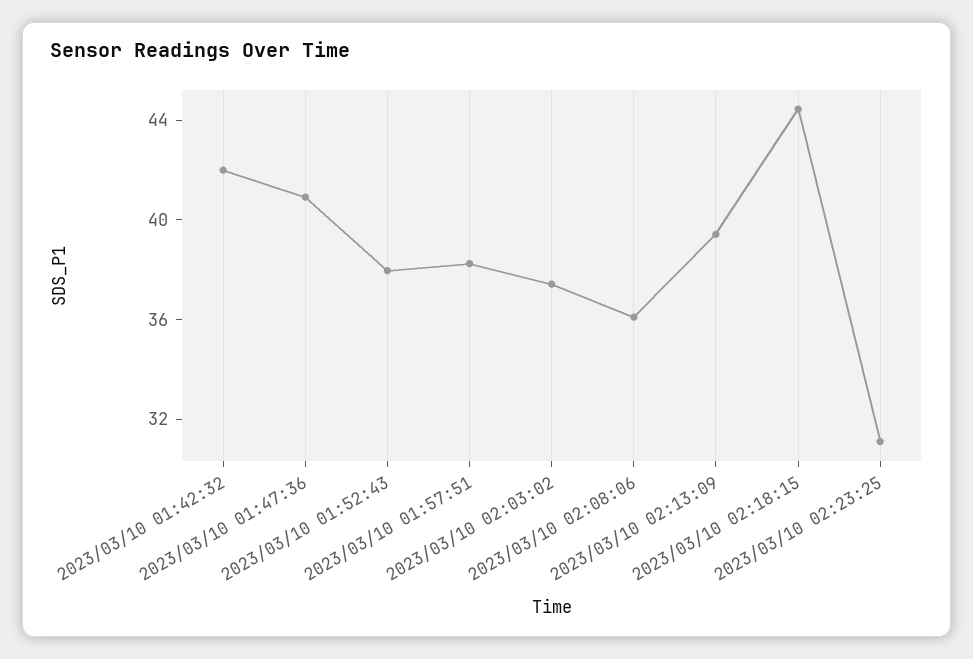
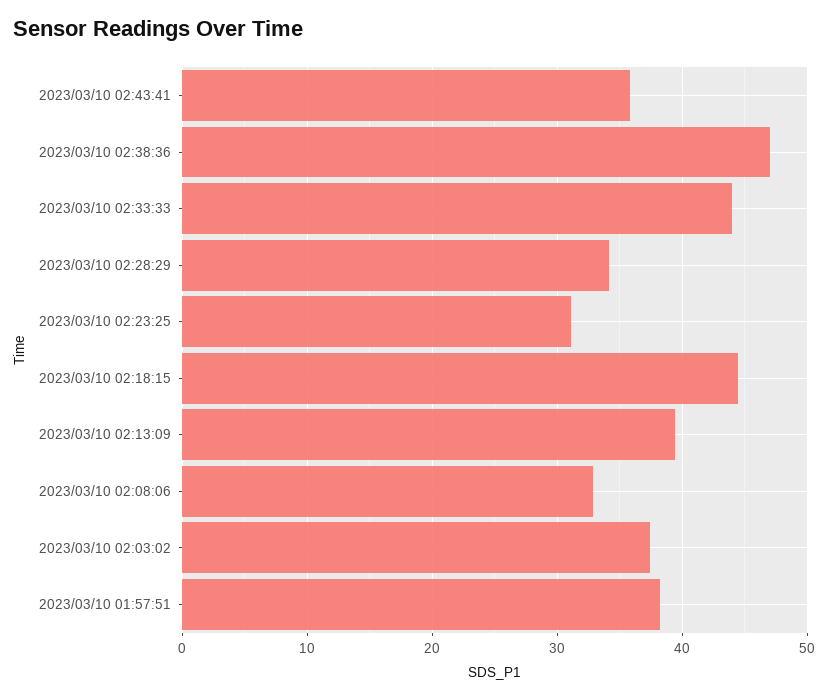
2023/03/10 01:42:32: 42 -> none
2023/03/10 01:47:36: 41 -> none
2023/03/10 01:52:43: 38 -> none
2023/03/10 02:08:06: 36 -> 33
2023/03/10 02:43:41: none -> 36
2023/03/10 02:38:36: none -> 47
2023/03/10 02:33:33: none -> 44
2023/03/10 02:28:29: none -> 34

